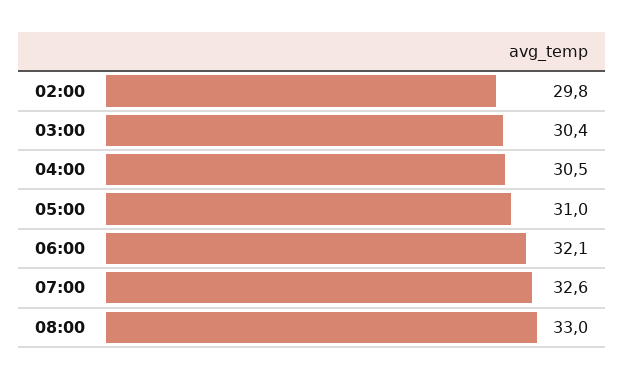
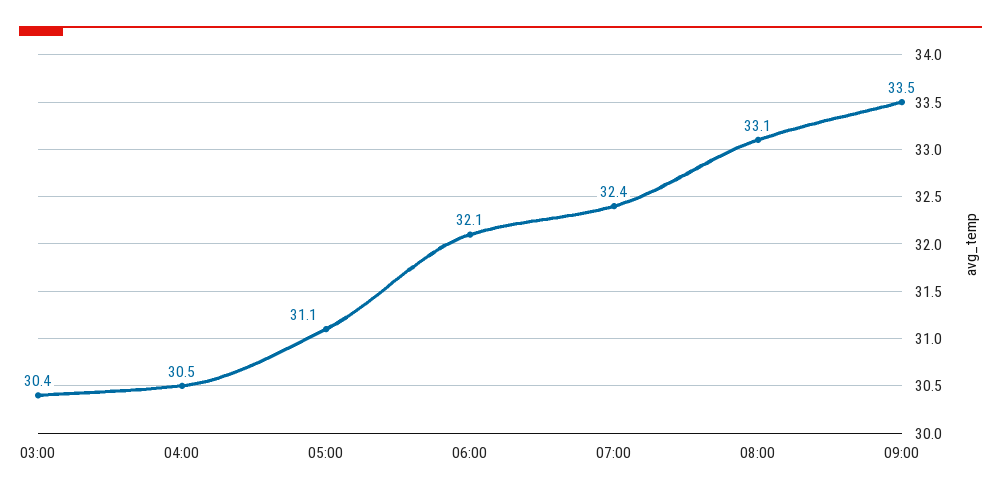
02:00: 29.8 -> none
05:00: 31 -> 31.1
07:00: 32.6 -> 32.4
08:00: 33 -> 33.1
09:00: none -> 33.5

